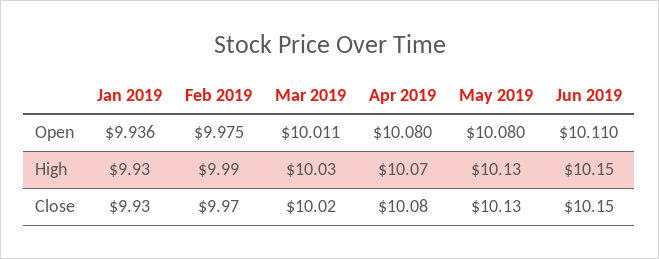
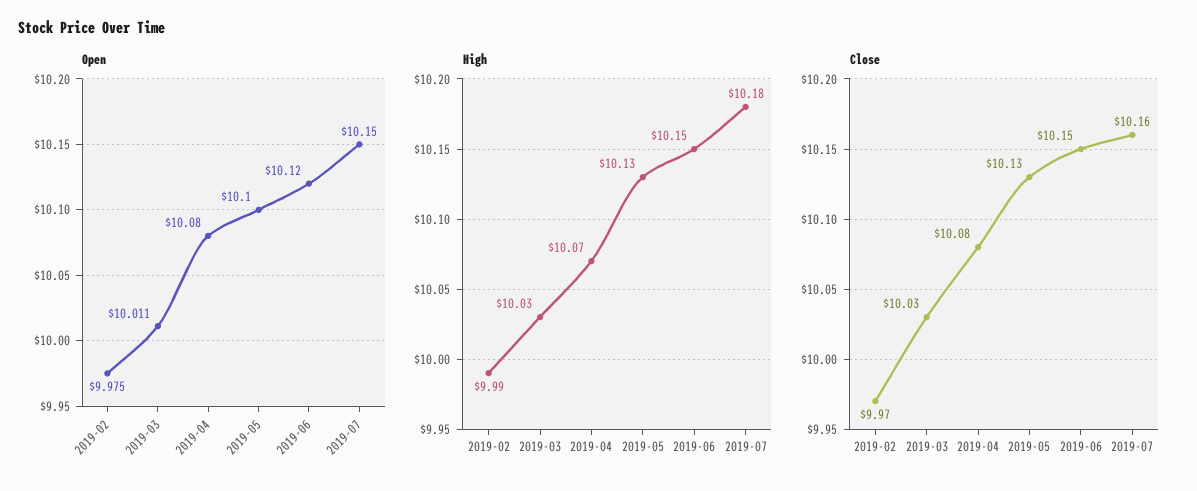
Open, Jan 2019: 9.936 -> none
Open, May 2019: 10.08 -> 10.1
Open, Jun 2019: 10.11 -> 10.12
High, Jan 2019: 9.93 -> none
Close, Jan 2019: 9.93 -> none
Close, Mar 2019: 10.02 -> 10.03
Open, 2019-07: none -> 10.15
High, 2019-07: none -> 10.18
Close, 2019-07: none -> 10.16

